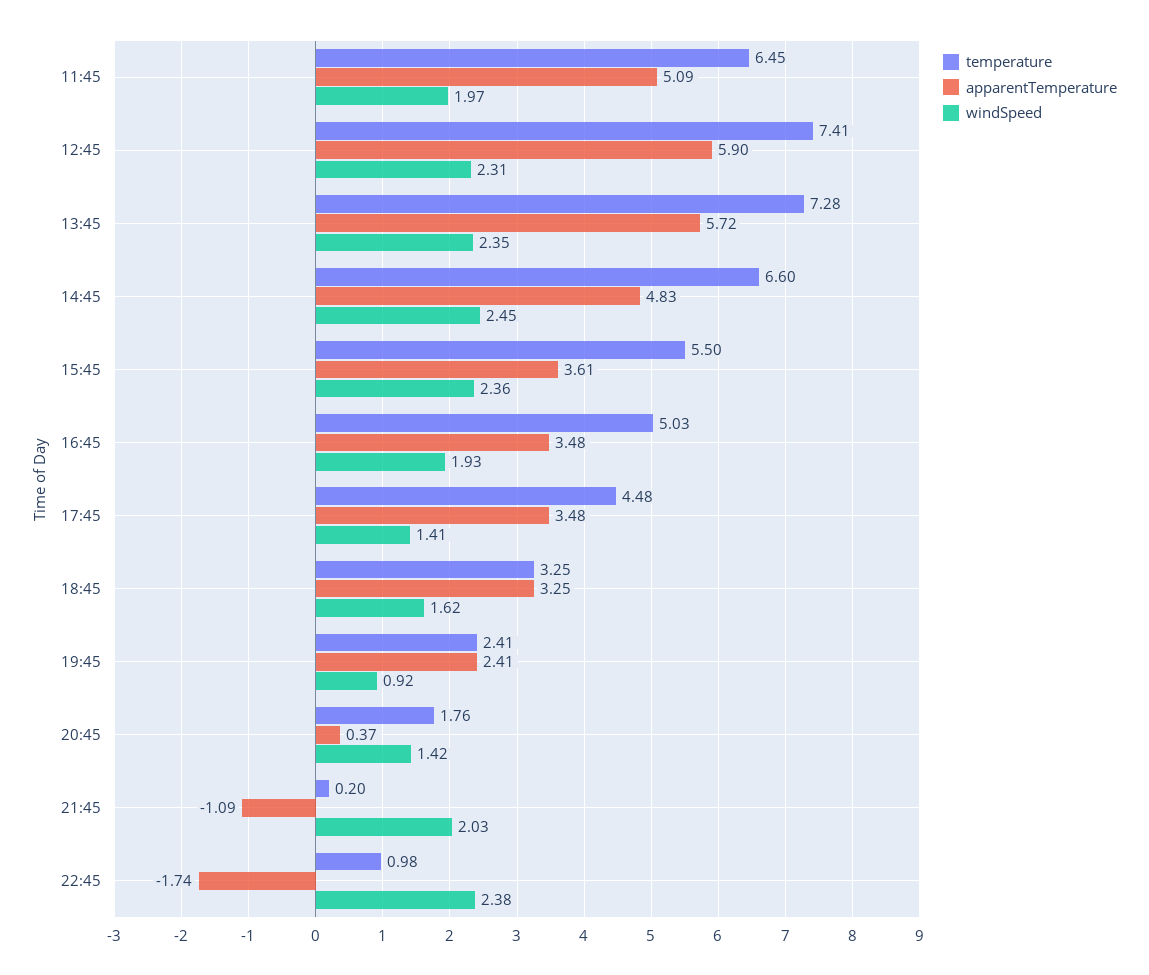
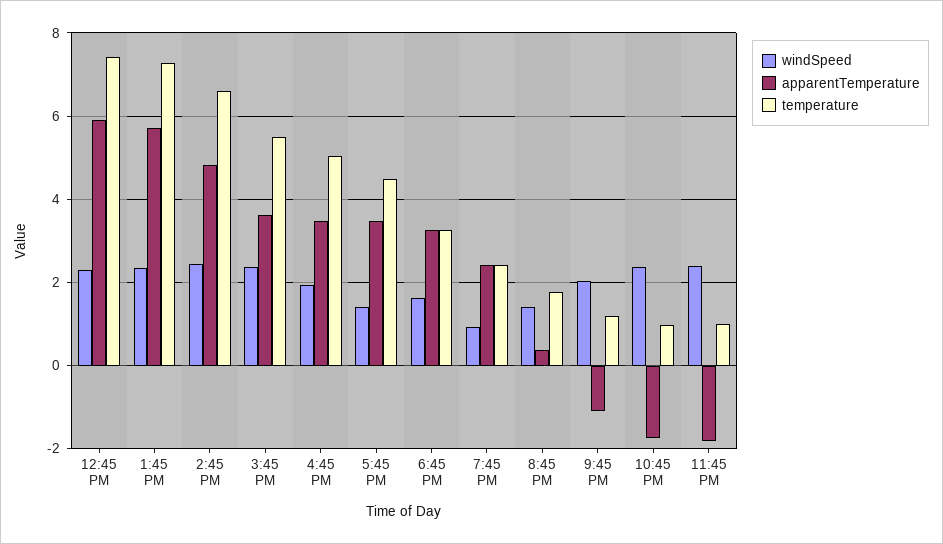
temperature, 11:45: 6.45 -> none
apparentTemperature, 11:45: 5.09 -> none
windSpeed, 11:45: 1.97 -> none
temperature, 21:45: 0.2 -> 1.2
windSpeed, 11:45 PM: none -> 2.4
apparentTemperature, 11:45 PM: none -> -1.8
temperature, 11:45 PM: none -> 1

